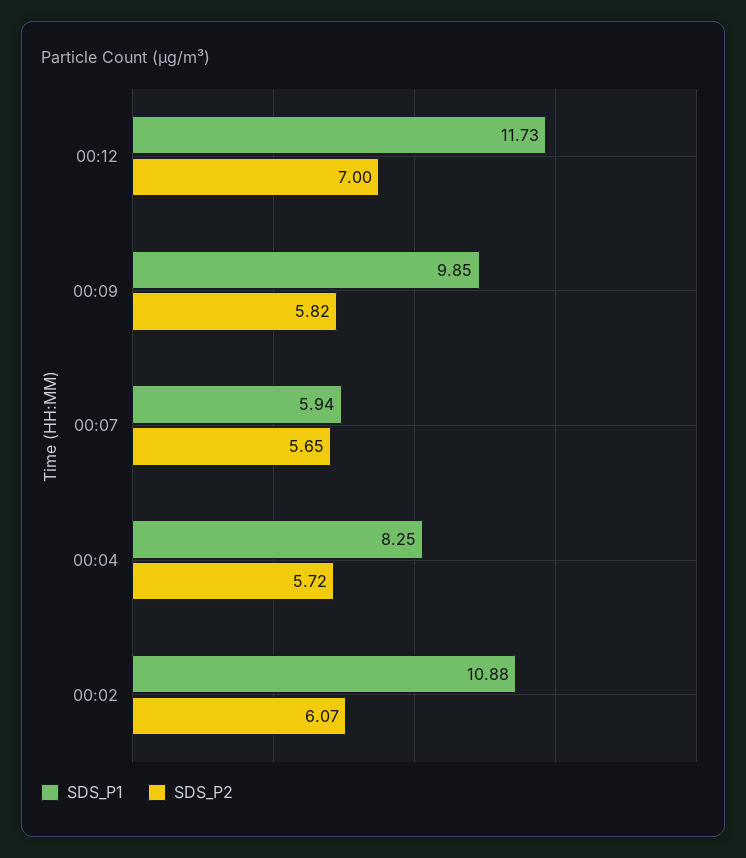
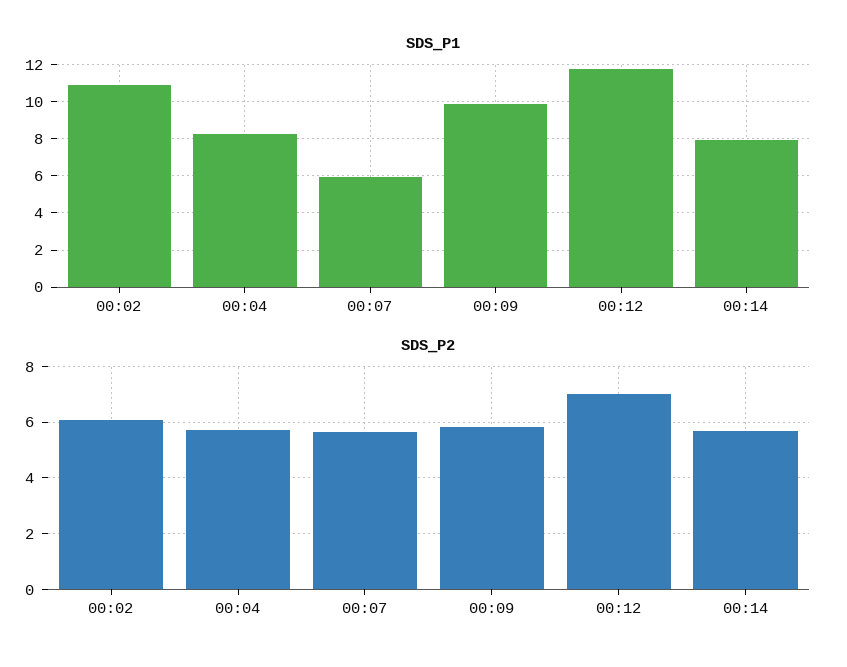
SDS_P1, 00:14: none -> 8
SDS_P2, 00:14: none -> 5.75

